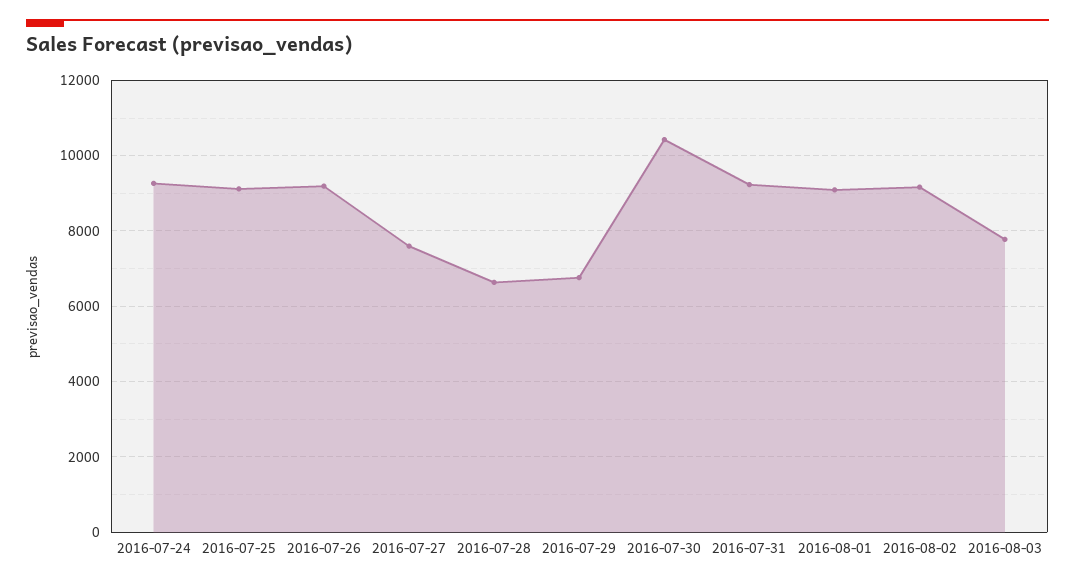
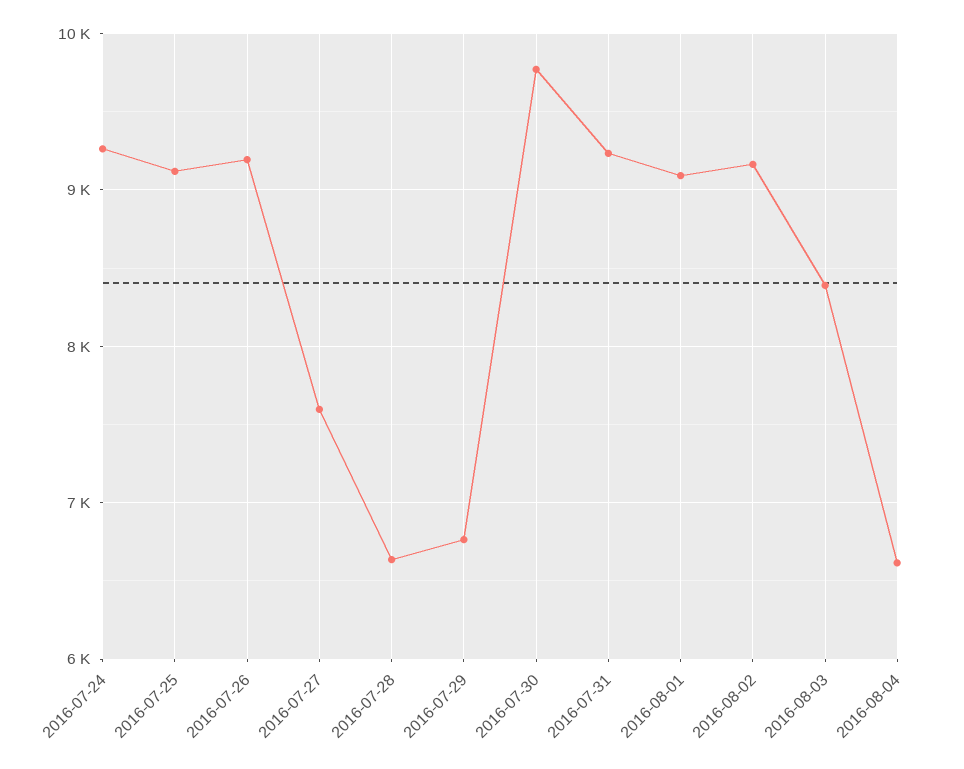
2016-07-30: 10400 -> 9800
2016-08-03: 7800 -> 8400
2016-08-04: none -> 6600

